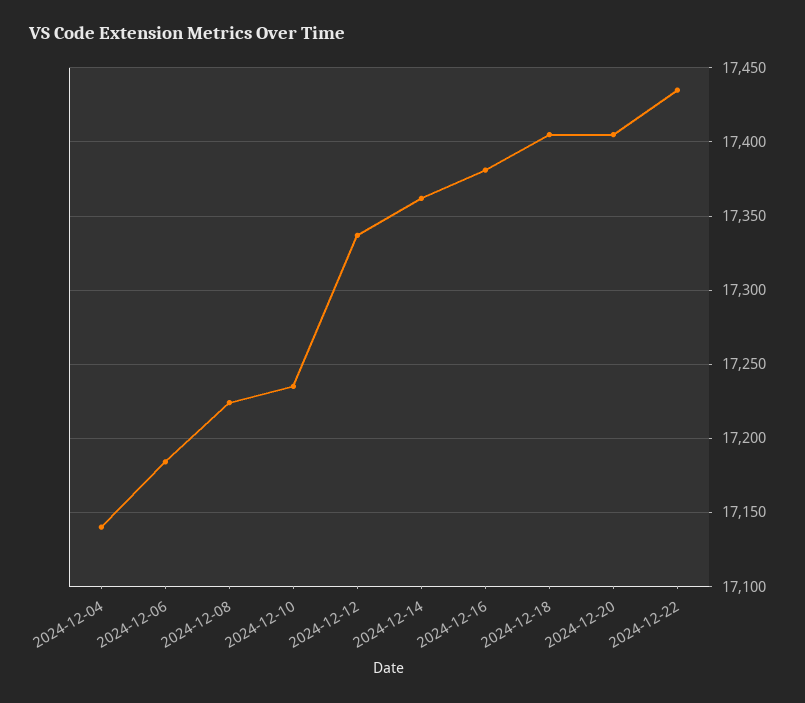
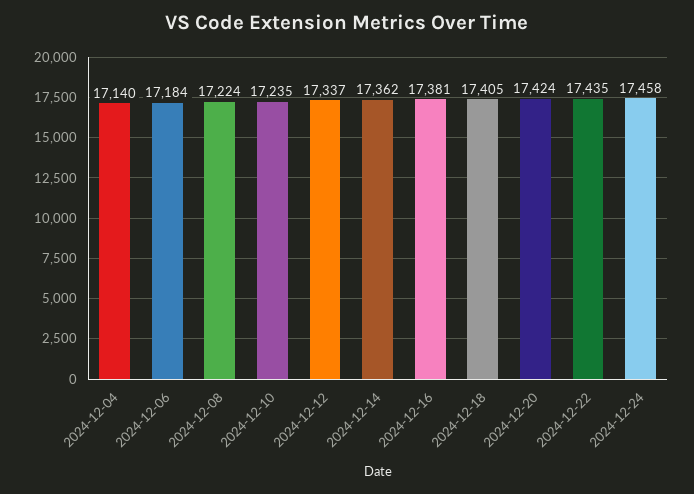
2024-12-20: 17405 -> 17424
2024-12-24: none -> 17458

